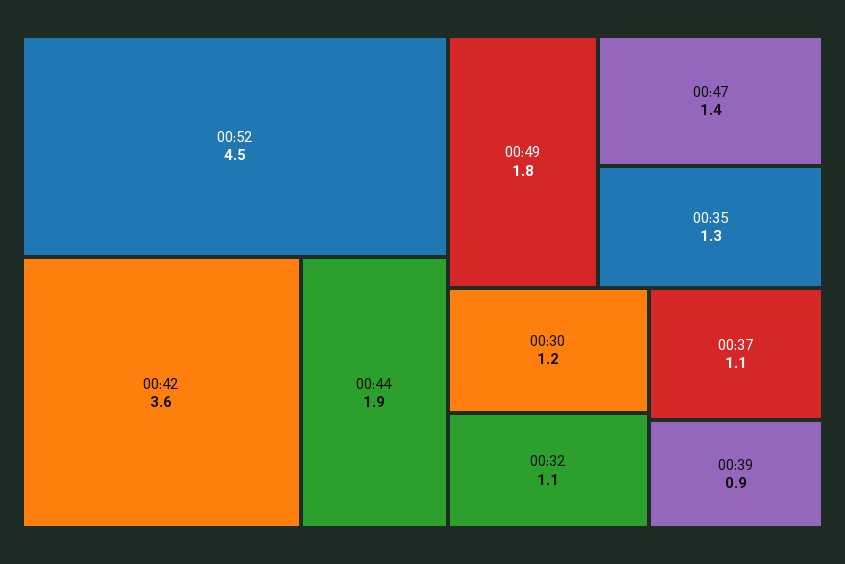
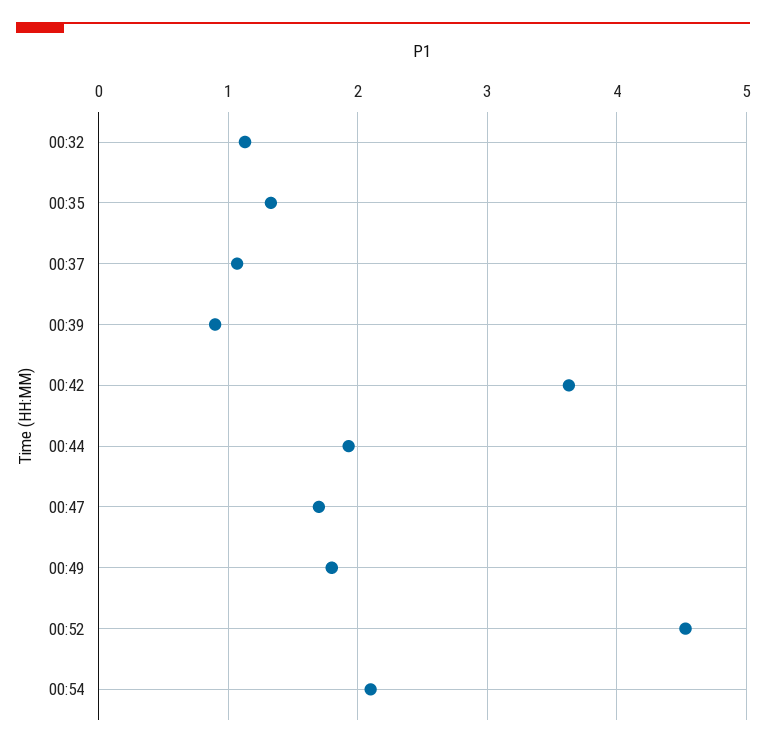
00:47: 1.4 -> 1.7
00:30: 1.2 -> none
00:54: none -> 2.1

